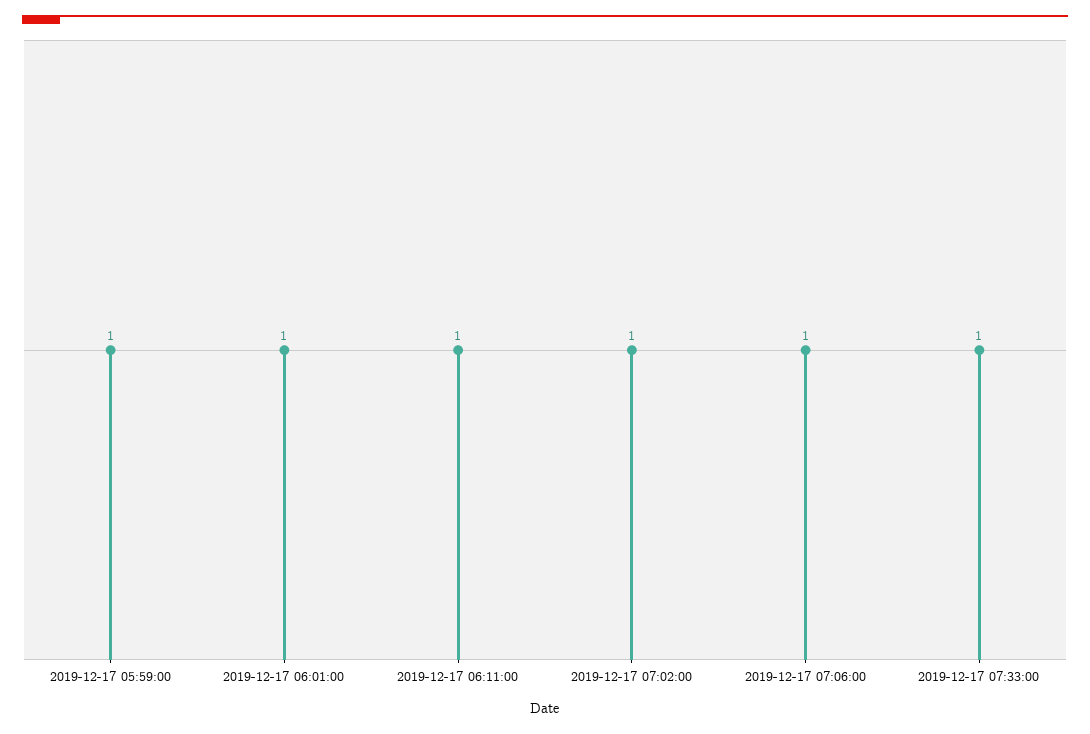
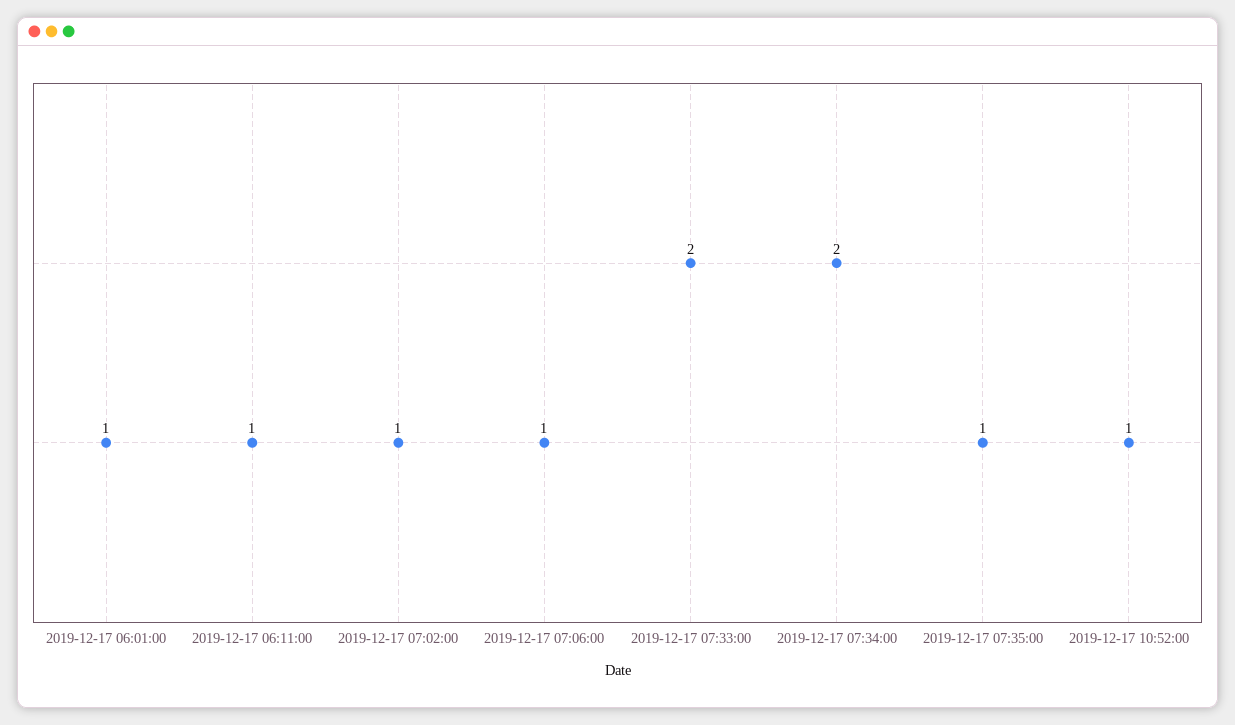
2019-12-17 05:59:00: 1 -> none
2019-12-17 07:33:00: 1 -> 2
2019-12-17 07:34:00: none -> 2
2019-12-17 07:35:00: none -> 1
2019-12-17 10:52:00: none -> 1

